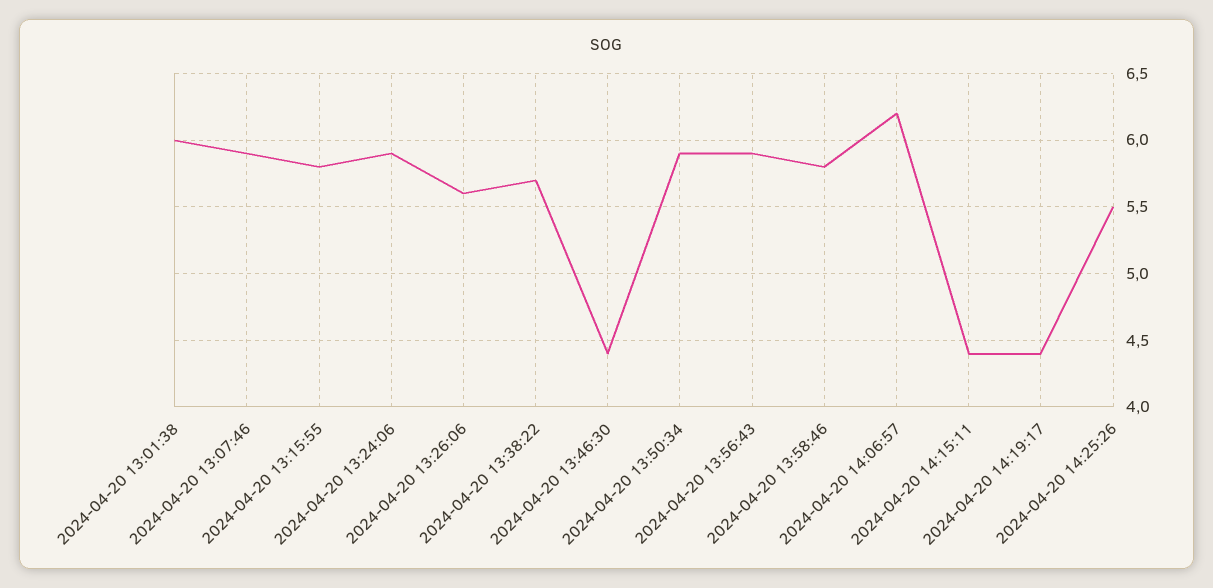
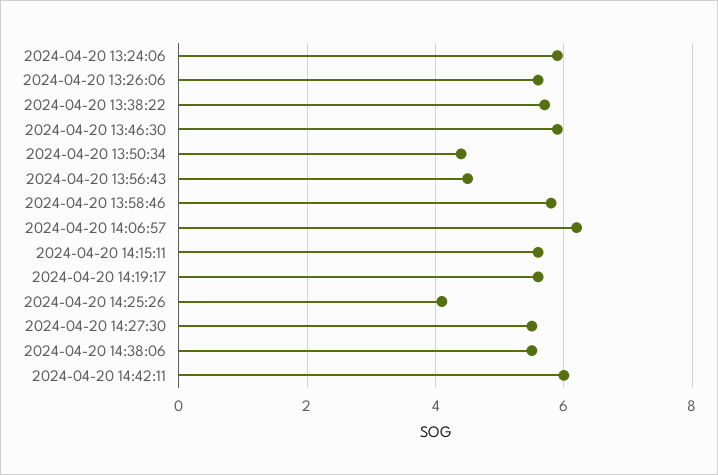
2024-04-20 13:01:38: 6 -> none
2024-04-20 13:07:46: 5.9 -> none
2024-04-20 13:15:55: 5.8 -> none
2024-04-20 13:46:30: 4.4 -> 6
2024-04-20 13:50:34: 5.9 -> 4.5
2024-04-20 13:56:43: 5.9 -> 4.5
2024-04-20 14:15:11: 4.4 -> 5.5
2024-04-20 14:19:17: 4.4 -> 5.5
2024-04-20 14:25:26: 5.5 -> 4
2024-04-20 14:27:30: none -> 5.5
2024-04-20 14:38:06: none -> 5.5
2024-04-20 14:42:11: none -> 6

